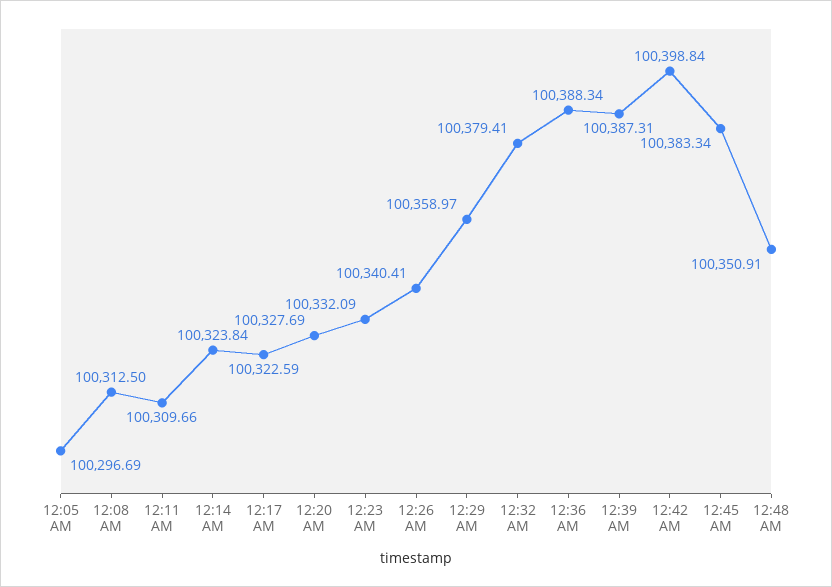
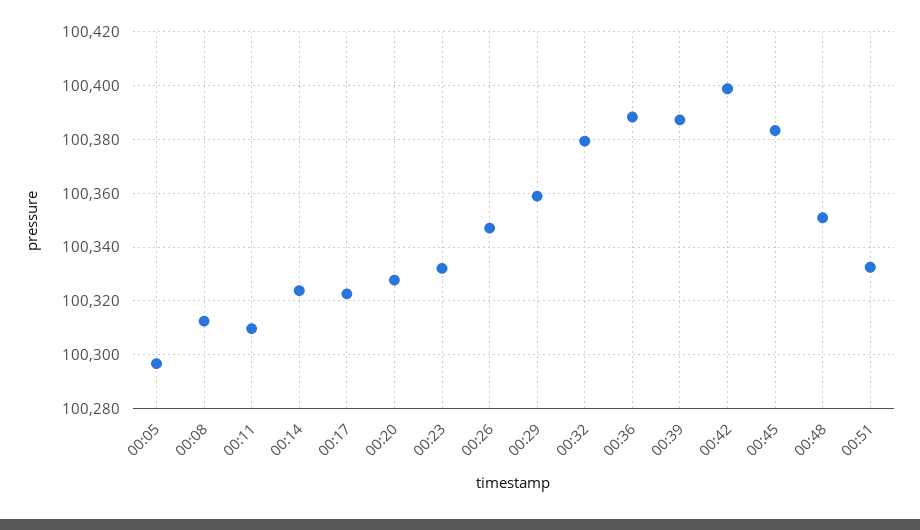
12:26 AM: 100340.41 -> 100347.5
00:51: none -> 100332.5

